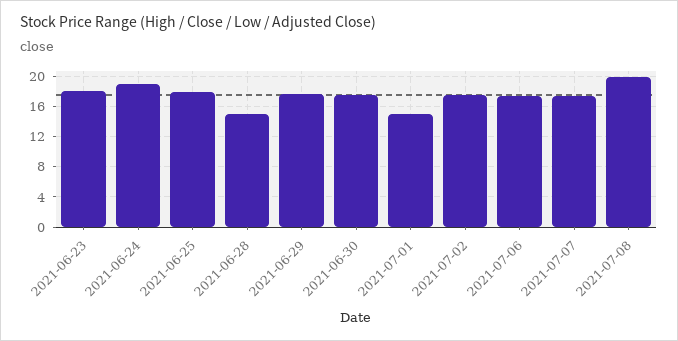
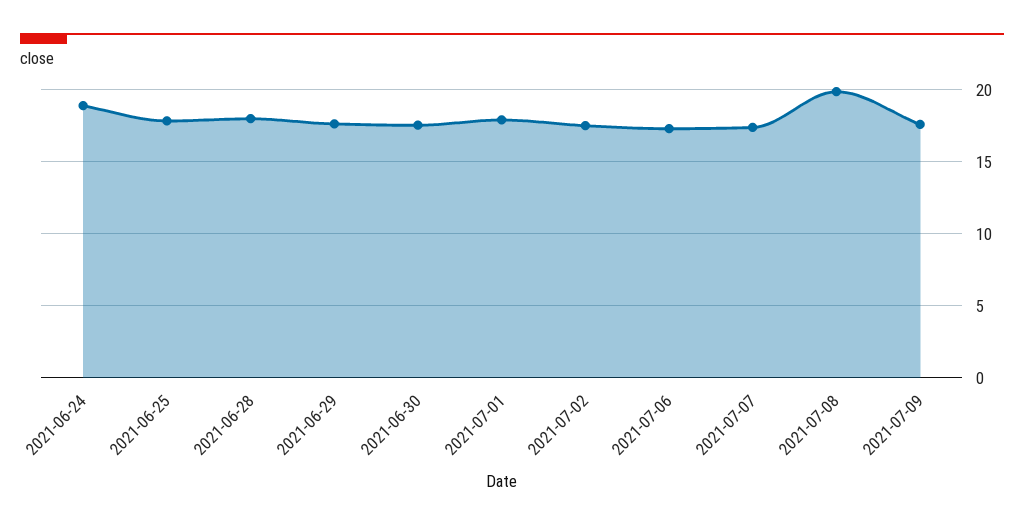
2021-06-23: 18 -> none
2021-06-28: 15 -> 18
2021-07-01: 15 -> 18
2021-07-09: none -> 17.5

